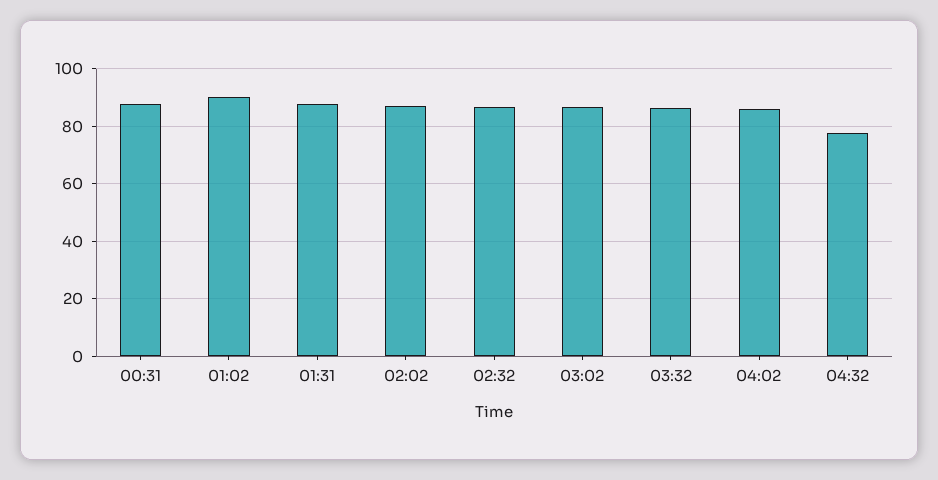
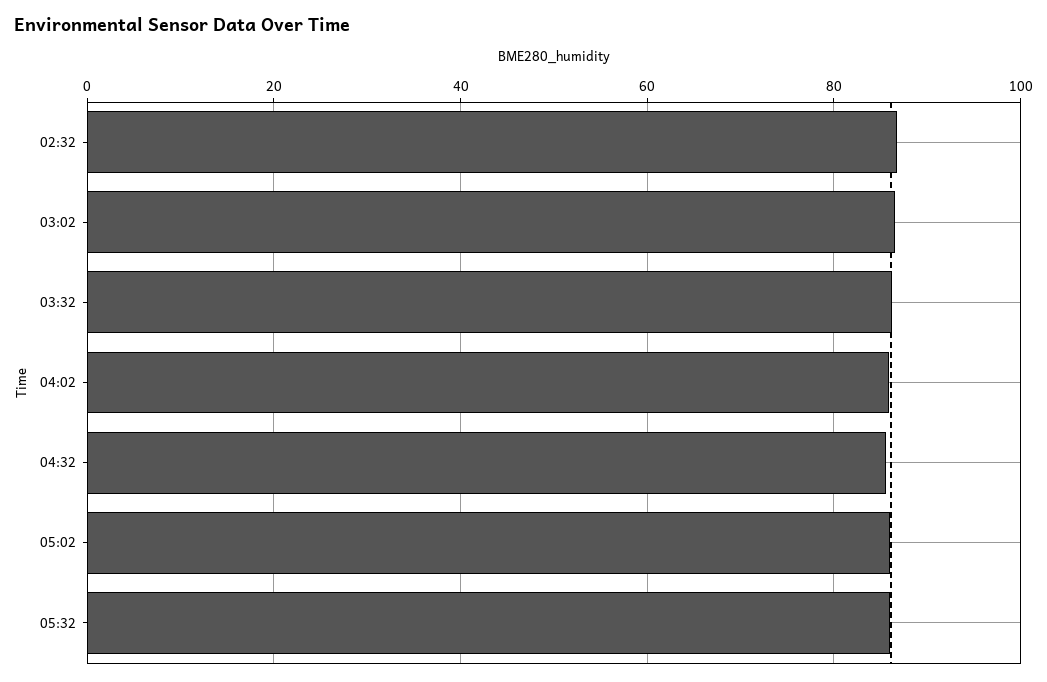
00:31: 87.5 -> none
01:02: 90 -> none
01:31: 87.5 -> none
02:02: 87.5 -> none
04:32: 77.5 -> 86
05:02: none -> 86
05:32: none -> 86

